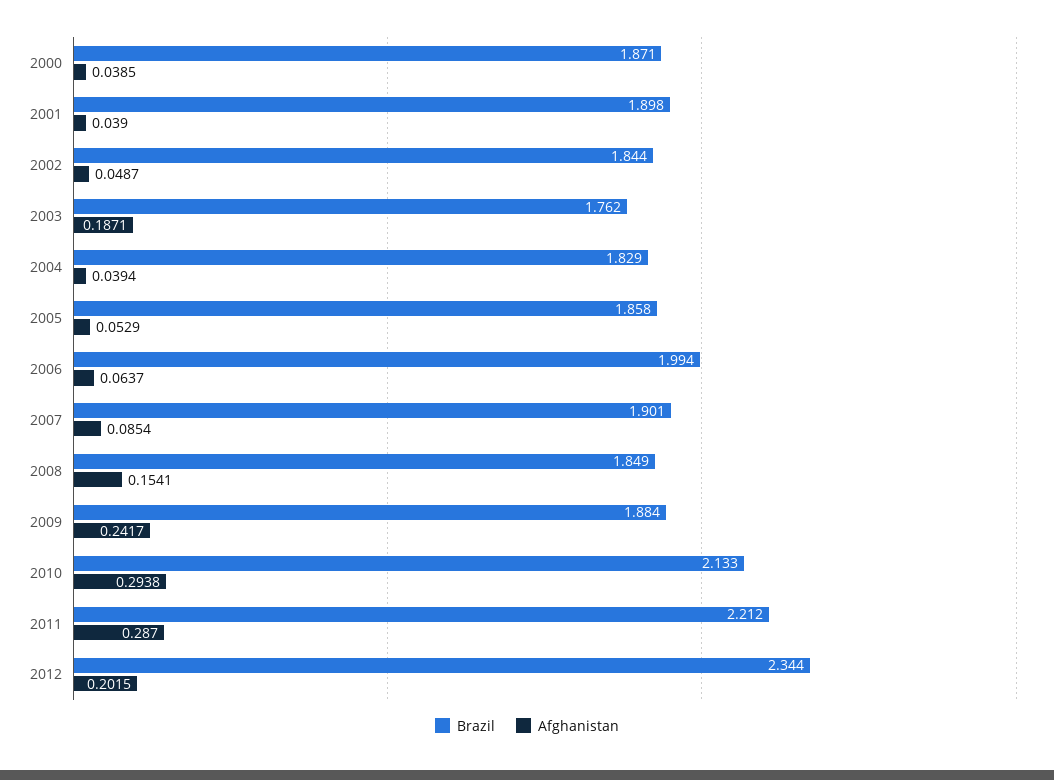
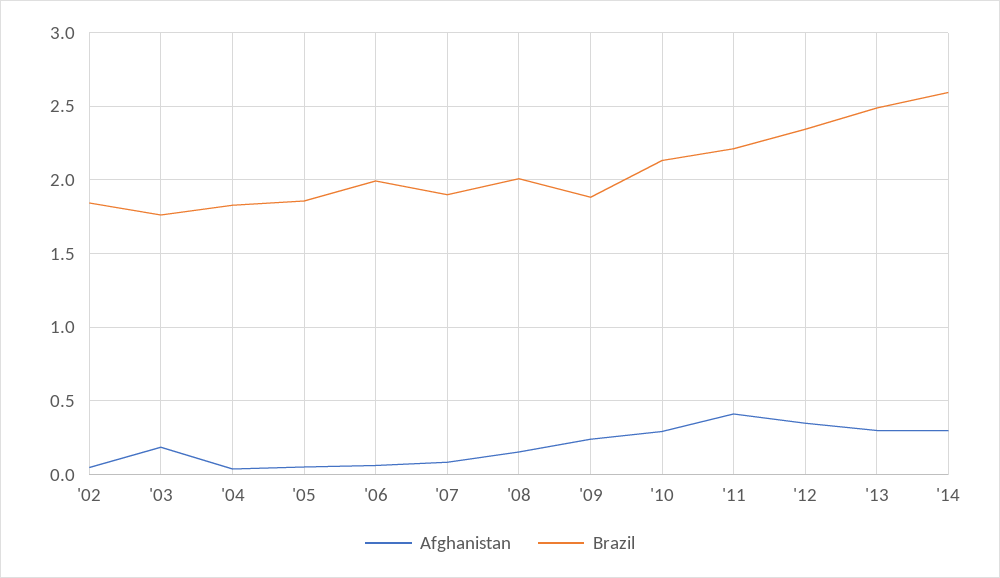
Brazil, 2000: 1.871 -> none
Afghanistan, 2000: 0.0385 -> none
Brazil, 2001: 1.898 -> none
Afghanistan, 2001: 0.039 -> none
Brazil, 2008: 1.849 -> 2
Afghanistan, 2011: 0.287 -> 0.4
Afghanistan, 2012: 0.2015 -> 0.35
Afghanistan, '13: none -> 0.3
Brazil, '13: none -> 2.5
Afghanistan, '14: none -> 0.3
Brazil, '14: none -> 2.6

